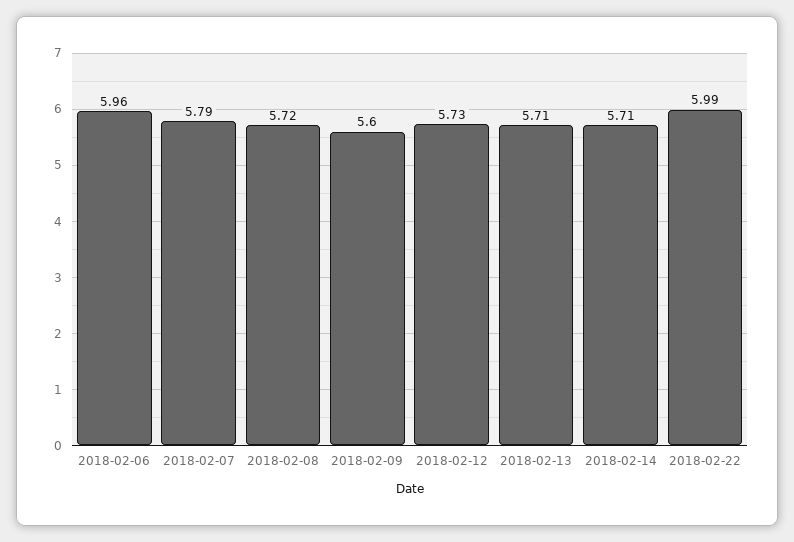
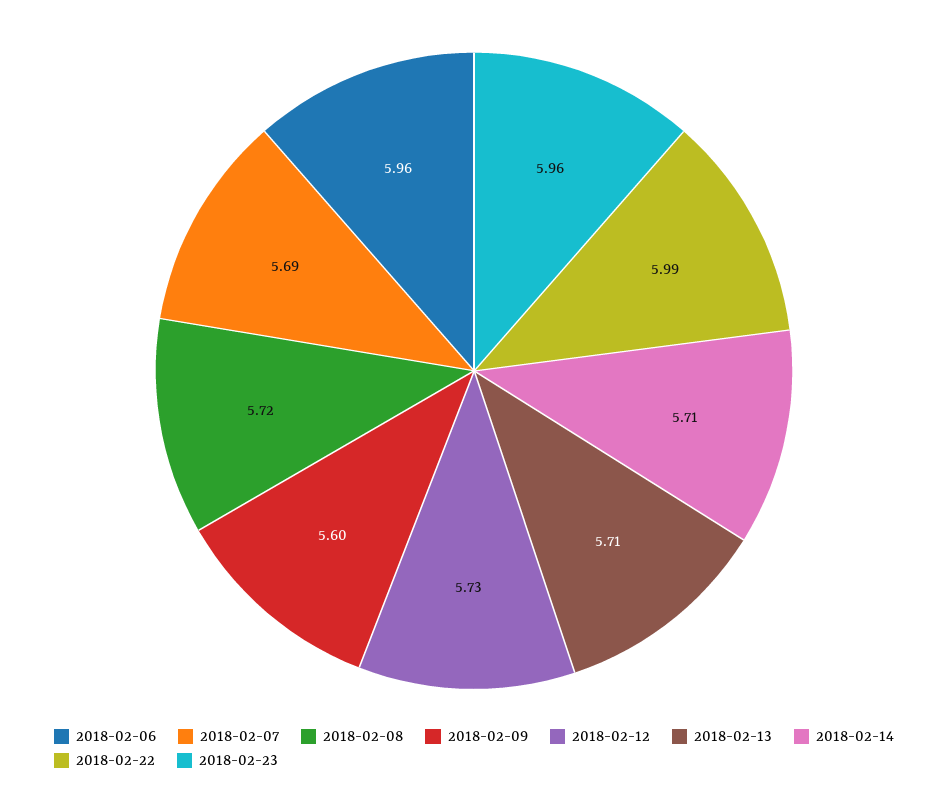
2018-02-07: 5.79 -> 5.69
2018-02-23: none -> 5.96

